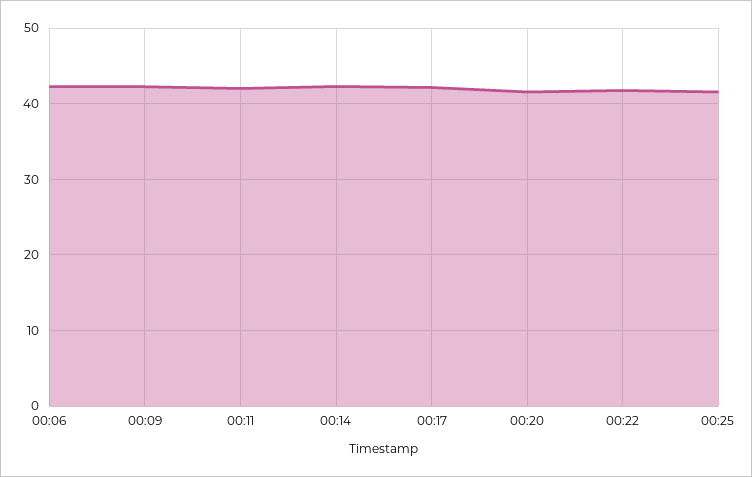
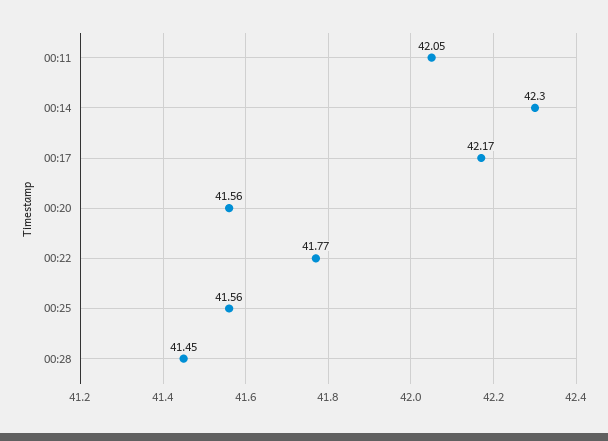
00:06: 42 -> none
00:09: 42 -> none
00:28: none -> 41.45

